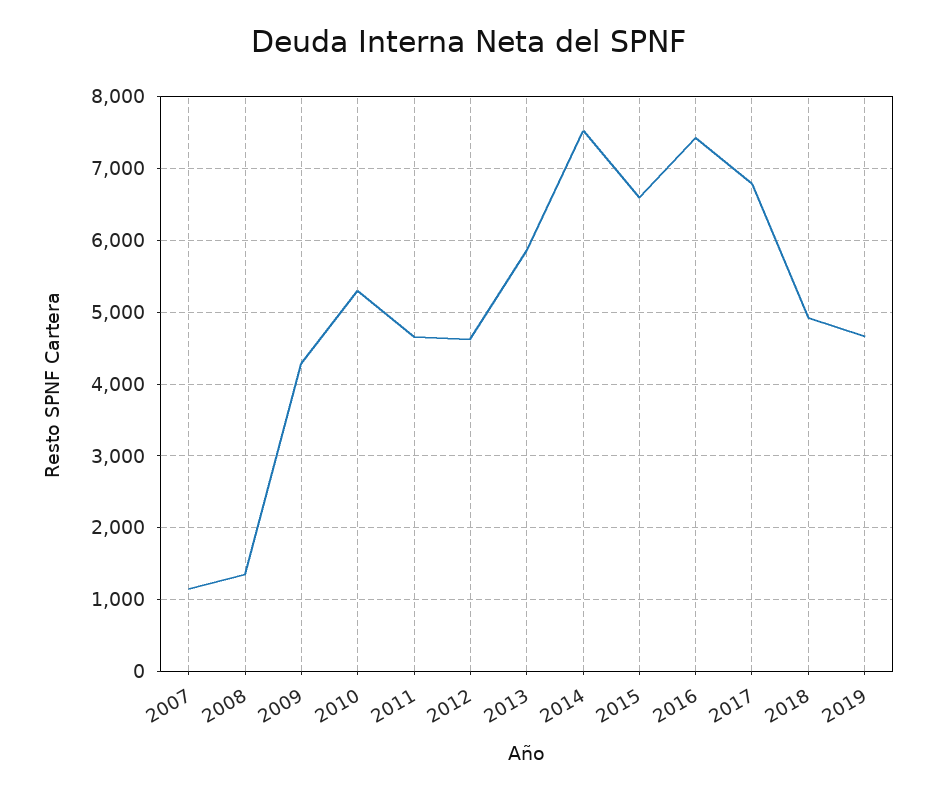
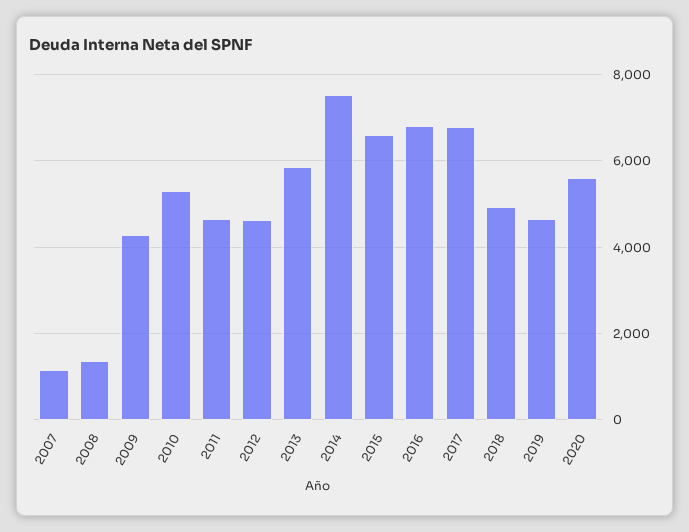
2016: 7400 -> 6800
2020: none -> 5600

